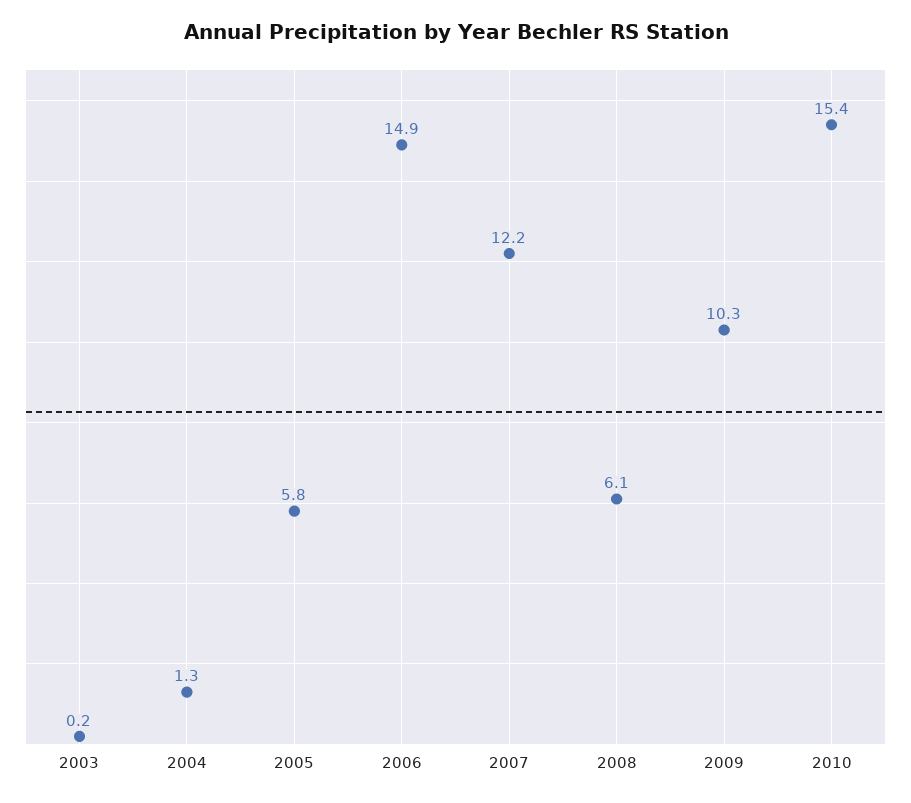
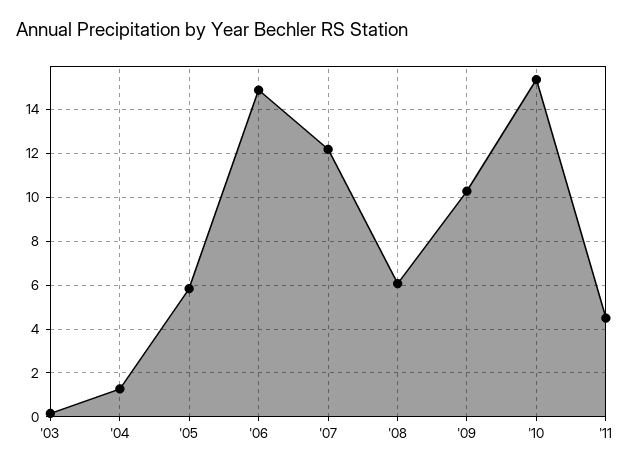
'11: none -> 4.5

